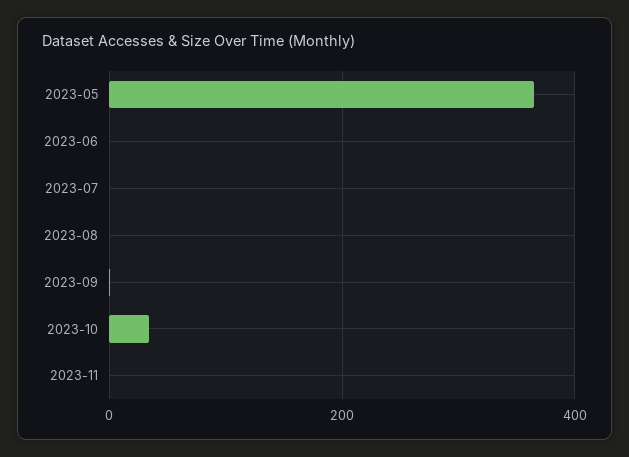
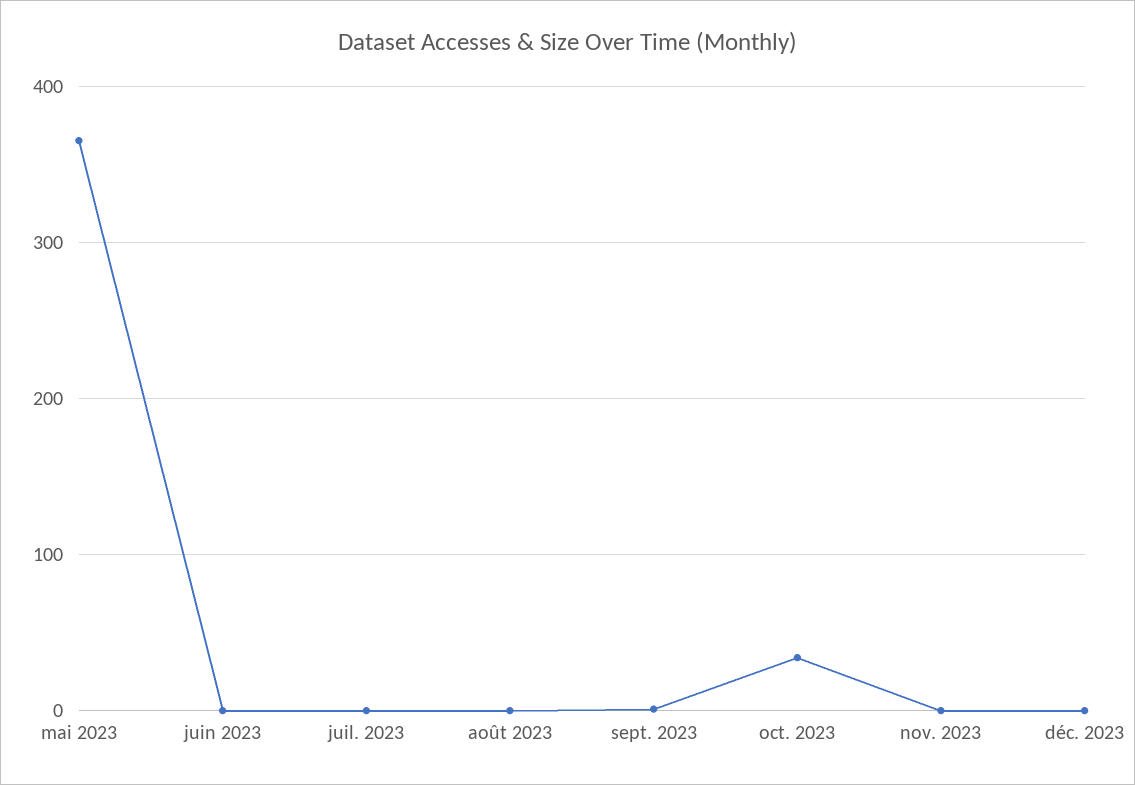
déc. 2023: none -> 0

